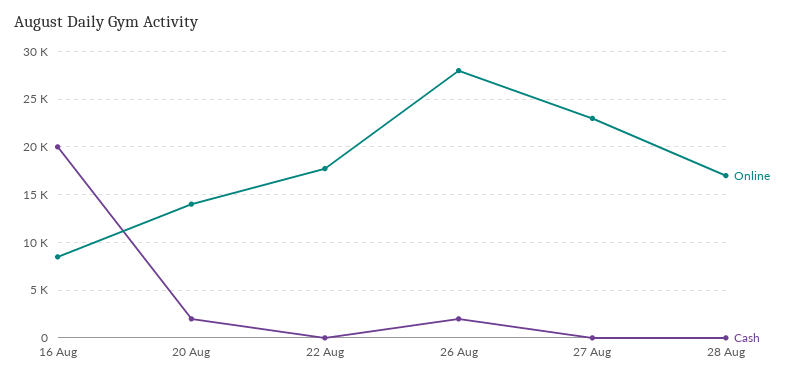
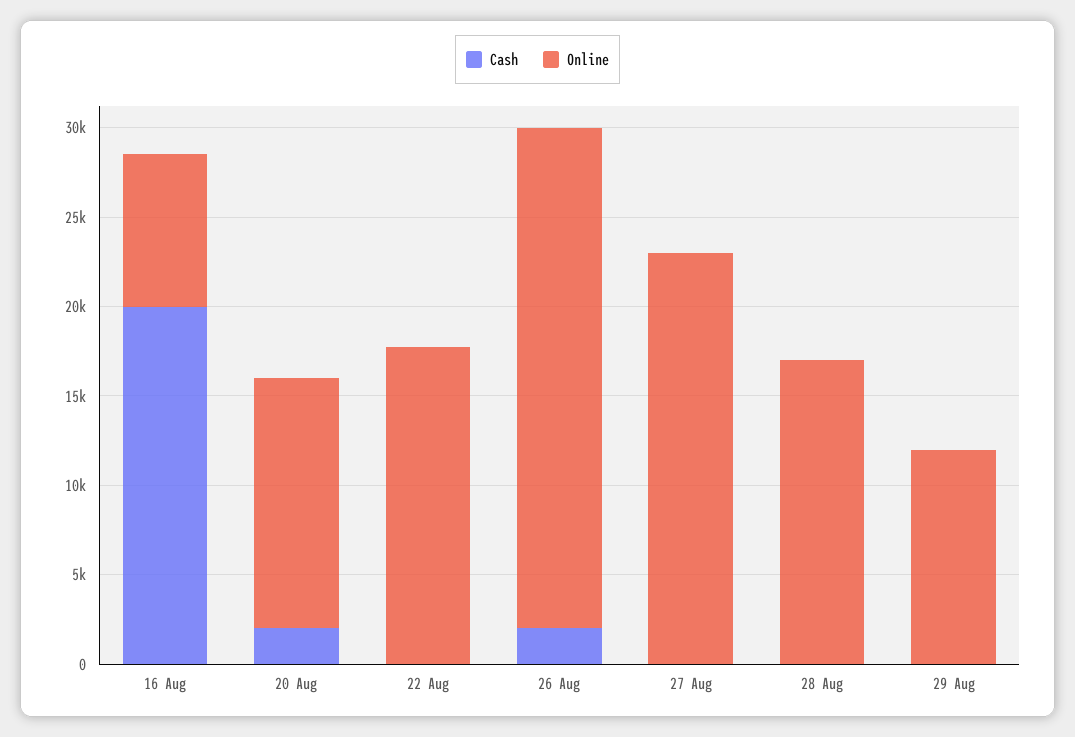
Cash, 29 Aug: none -> 0
Online, 29 Aug: none -> 12000

